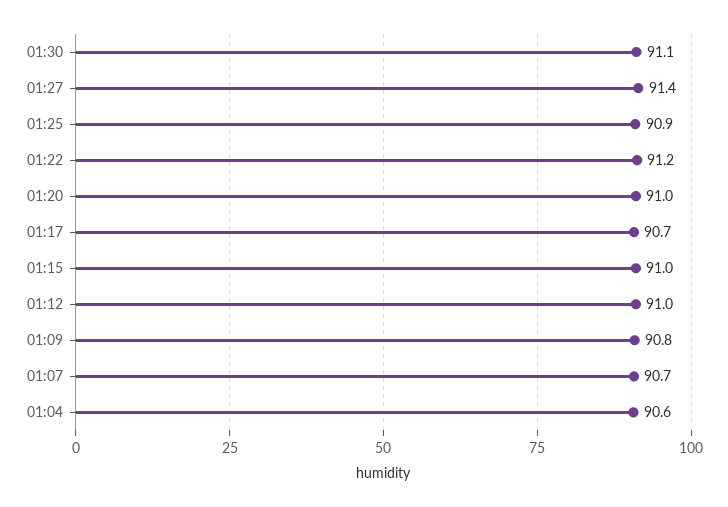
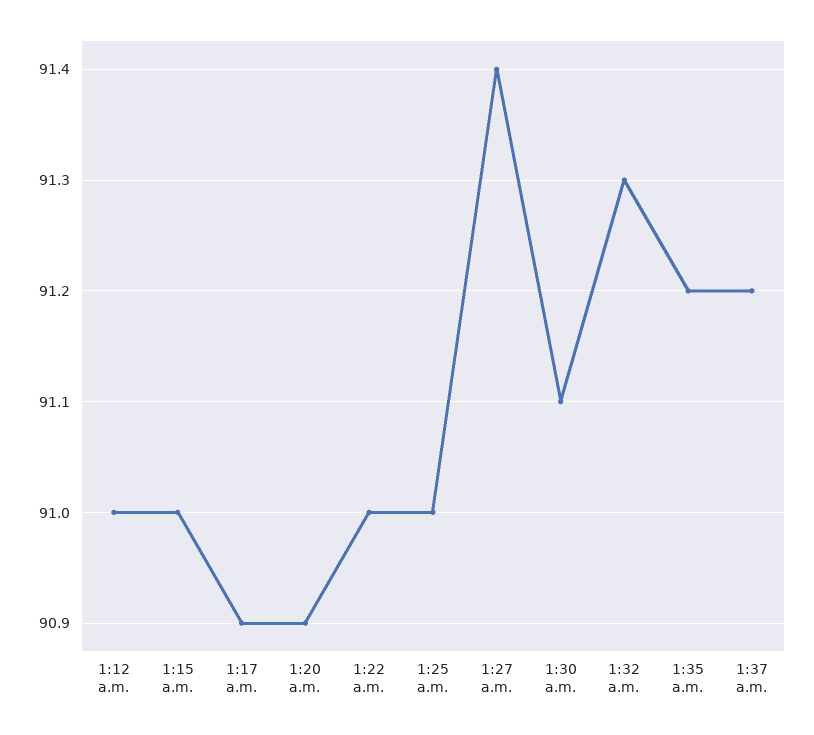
01:25: 90.9 -> 91
01:22: 91.2 -> 91
01:20: 91 -> 90.9
01:17: 90.7 -> 90.9
01:09: 90.8 -> none
01:07: 90.7 -> none
01:04: 90.6 -> none
1:32 a.m.: none -> 91.3
1:35 a.m.: none -> 91.2
1:37 a.m.: none -> 91.2

